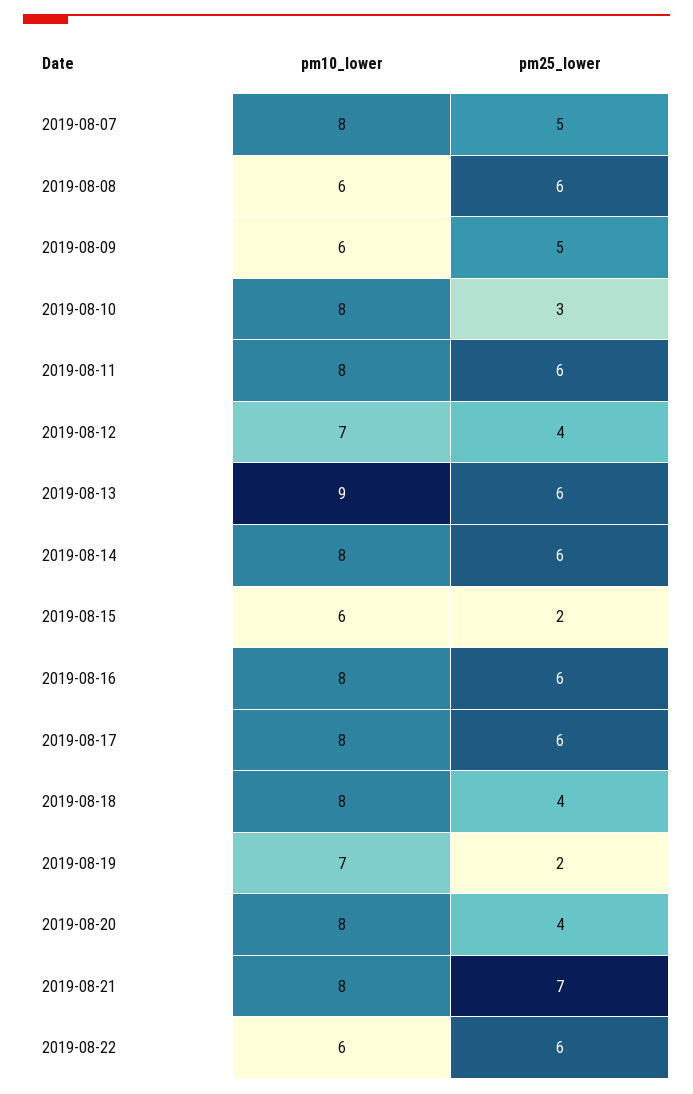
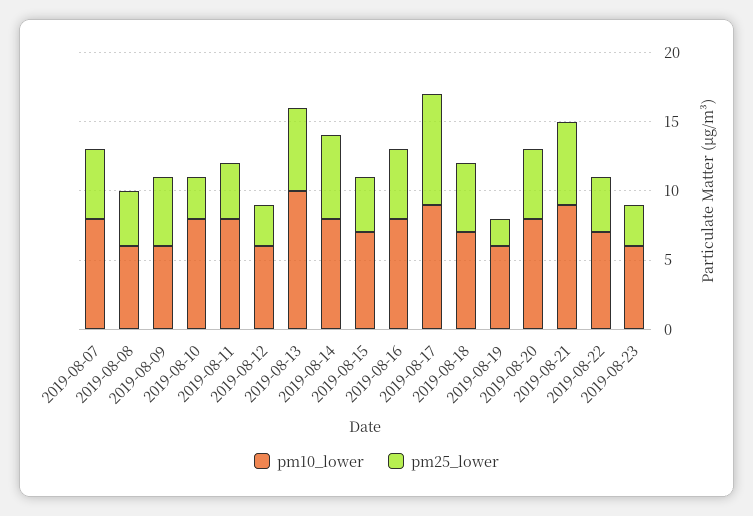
pm25_lower, 2019-08-08: 6 -> 4
pm25_lower, 2019-08-11: 6 -> 4
pm10_lower, 2019-08-12: 7 -> 6
pm25_lower, 2019-08-12: 4 -> 3
pm10_lower, 2019-08-13: 9 -> 10
pm10_lower, 2019-08-15: 6 -> 7
pm25_lower, 2019-08-15: 2 -> 4
pm25_lower, 2019-08-16: 6 -> 5
pm10_lower, 2019-08-17: 8 -> 9
pm25_lower, 2019-08-17: 6 -> 8
pm10_lower, 2019-08-18: 8 -> 7
pm25_lower, 2019-08-18: 4 -> 5
pm10_lower, 2019-08-19: 7 -> 6
pm25_lower, 2019-08-20: 4 -> 5
pm10_lower, 2019-08-21: 8 -> 9
pm25_lower, 2019-08-21: 7 -> 6
pm10_lower, 2019-08-22: 6 -> 7
pm25_lower, 2019-08-22: 6 -> 4
pm10_lower, 2019-08-23: none -> 6
pm25_lower, 2019-08-23: none -> 3

